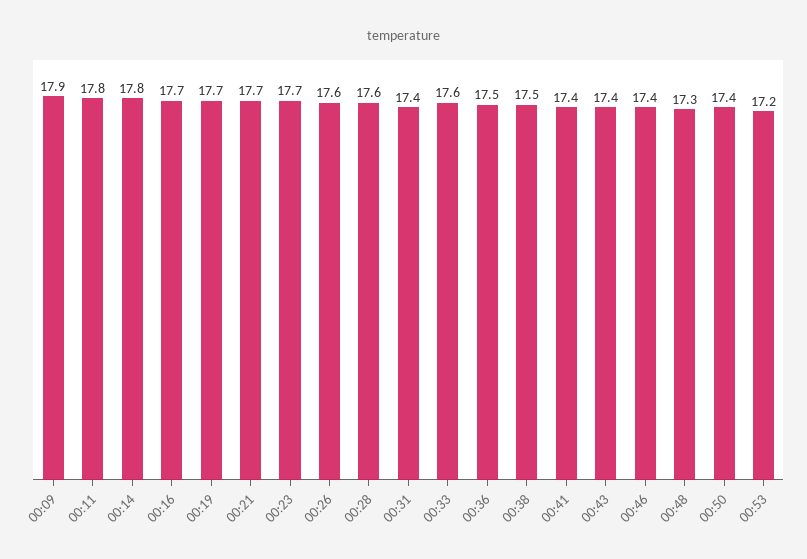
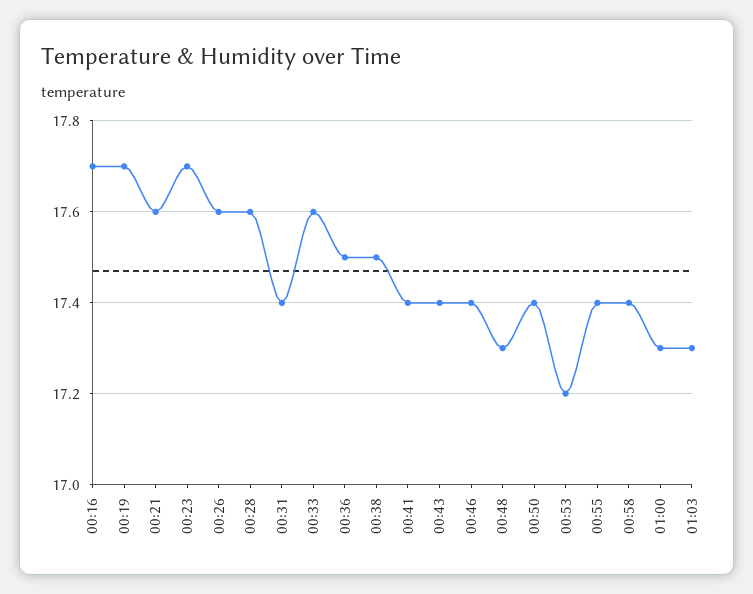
00:09: 17.9 -> none
00:11: 17.8 -> none
00:14: 17.8 -> none
00:21: 17.7 -> 17.6
00:55: none -> 17.4
00:58: none -> 17.4
01:00: none -> 17.3
01:03: none -> 17.3

